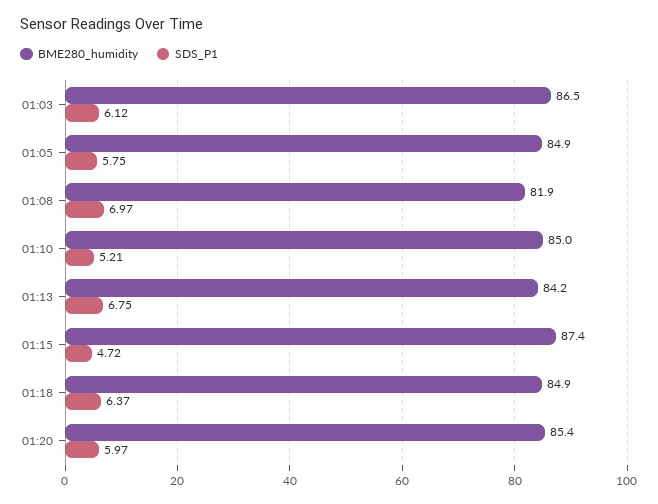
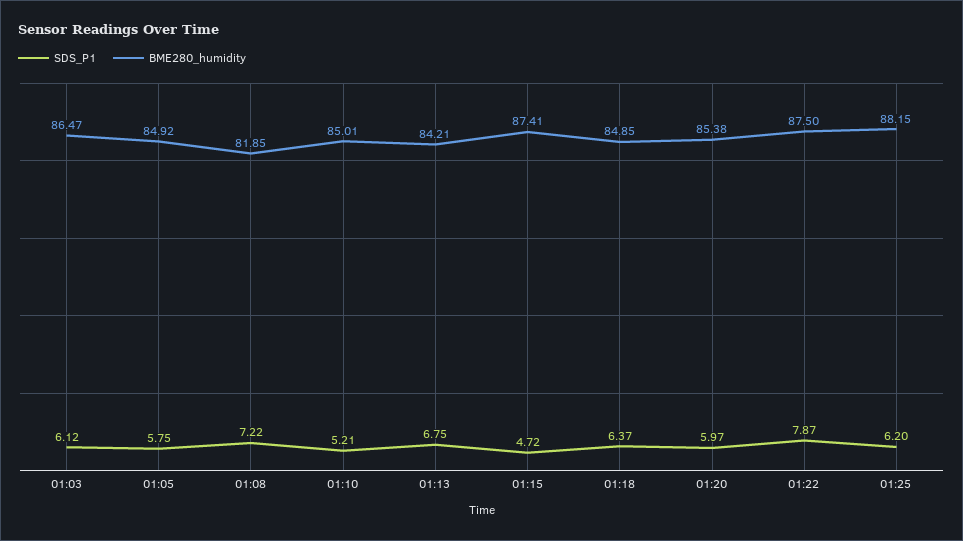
SDS_P1, 01:08: 6.97 -> 7.22
SDS_P1, 01:22: none -> 7.87
BME280_humidity, 01:22: none -> 87.5
SDS_P1, 01:25: none -> 6.2
BME280_humidity, 01:25: none -> 88.15

